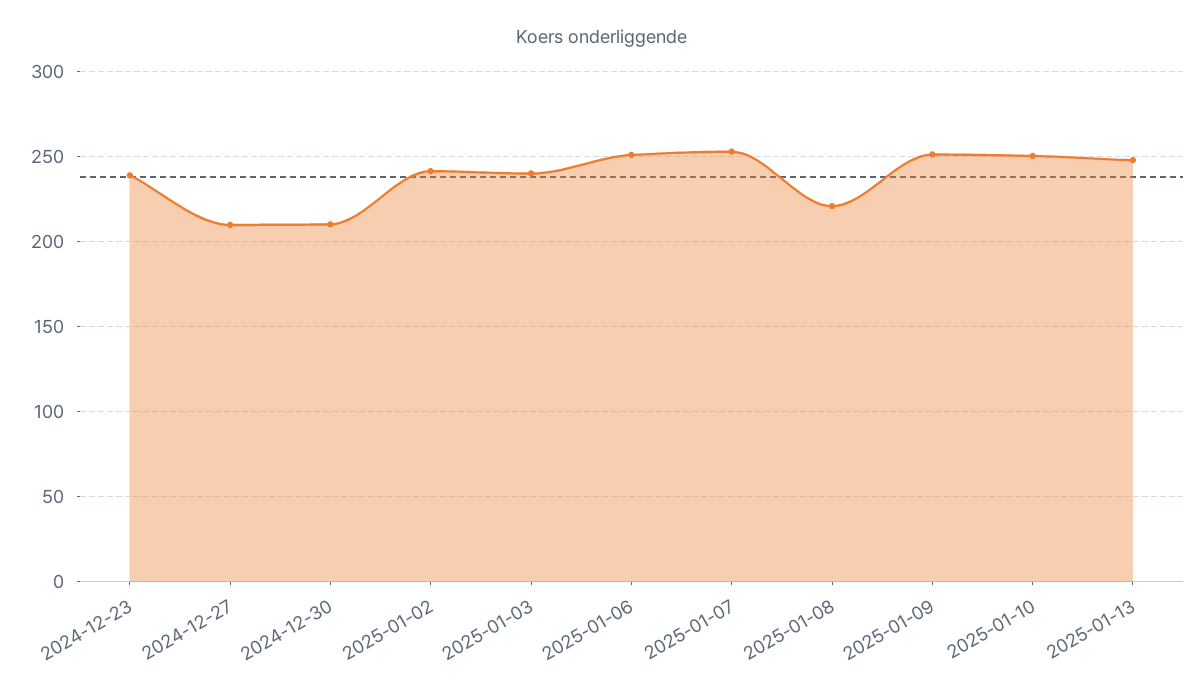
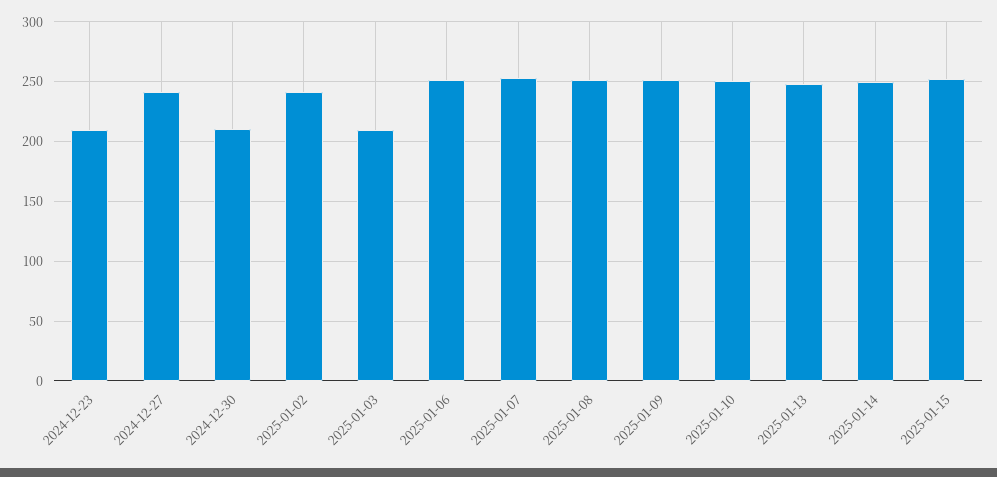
2024-12-23: 240 -> 210
2024-12-27: 210 -> 240
2025-01-03: 240 -> 210
2025-01-08: 220 -> 250
2025-01-14: none -> 250
2025-01-15: none -> 250

